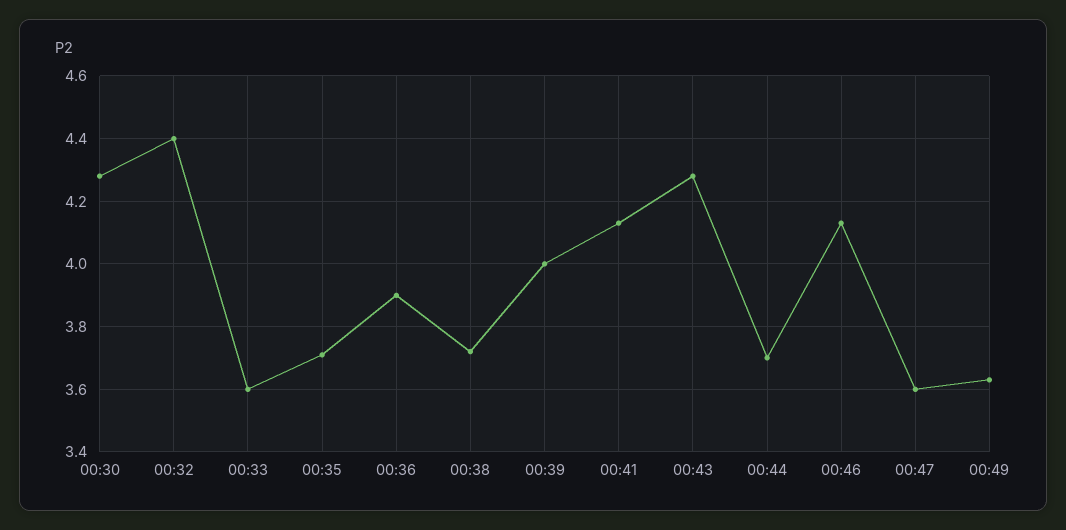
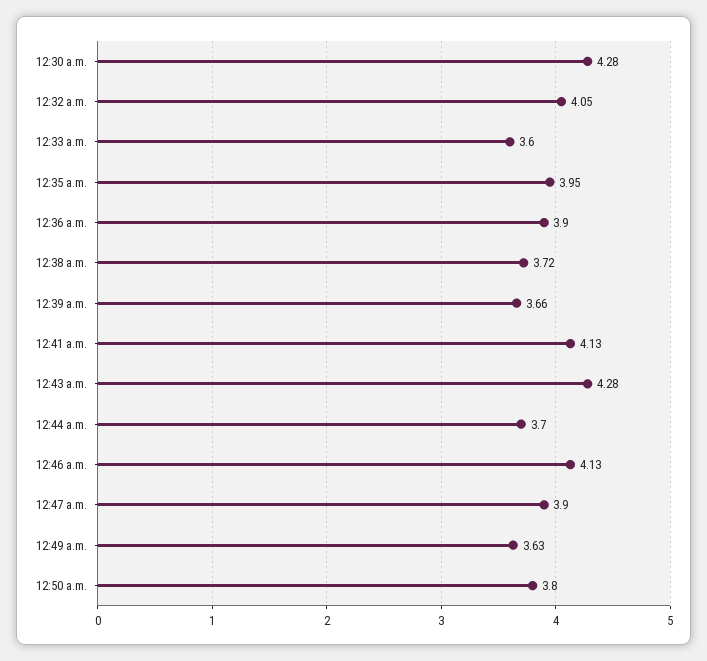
00:32: 4.4 -> 4.05
00:35: 3.7 -> 3.95
00:39: 4 -> 3.66
00:47: 3.6 -> 3.9
12:50 a.m.: none -> 3.8

